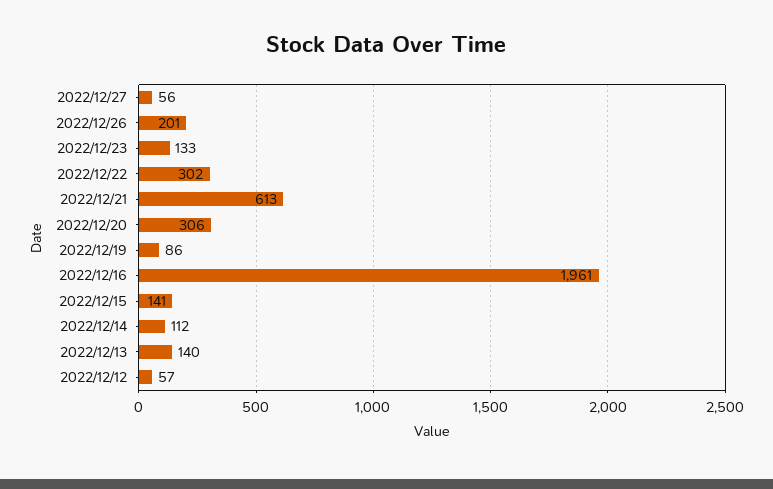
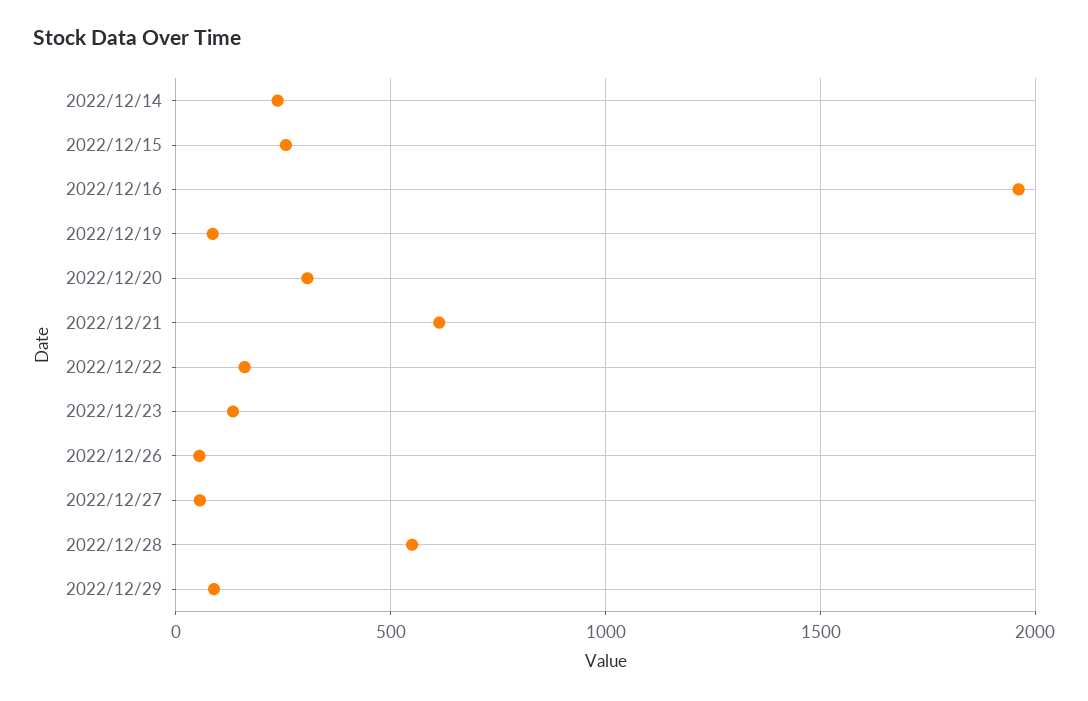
2022/12/26: 201 -> 50
2022/12/22: 302 -> 150
2022/12/15: 141 -> 250
2022/12/14: 112 -> 250
2022/12/13: 140 -> none
2022/12/12: 57 -> none
2022/12/28: none -> 550
2022/12/29: none -> 100

